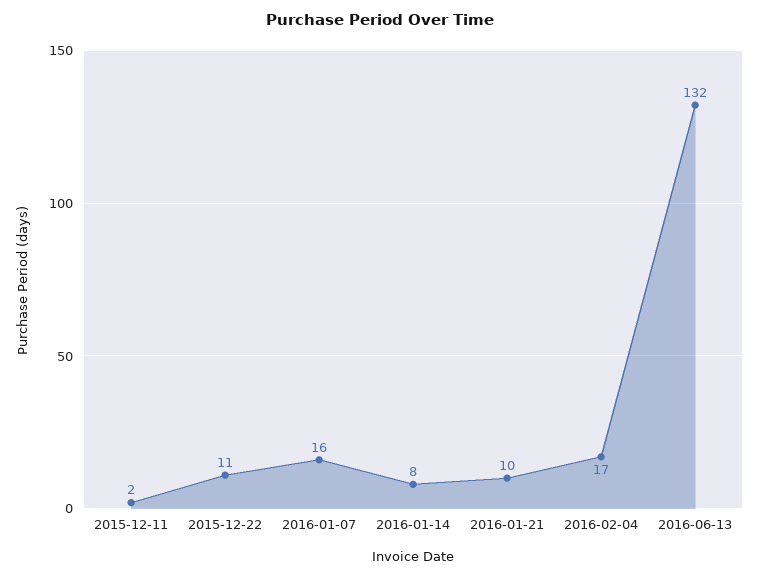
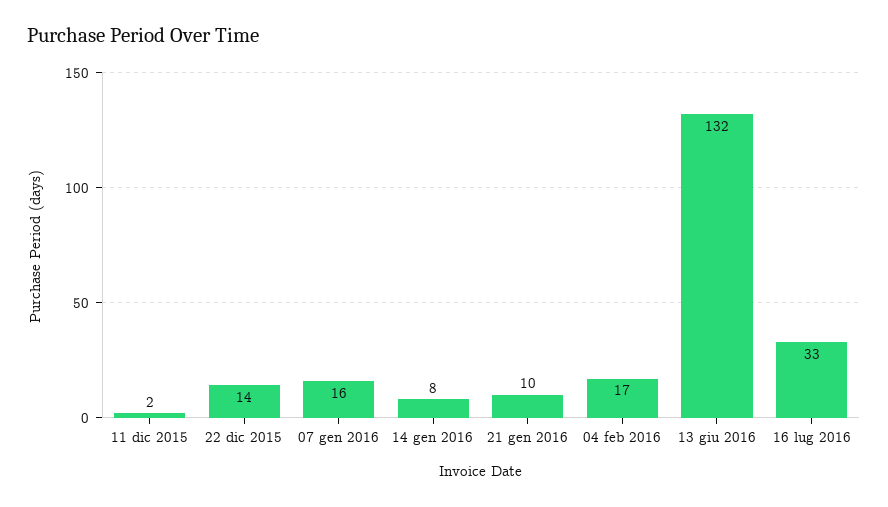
2015-12-22: 11 -> 14
16 lug 2016: none -> 33

